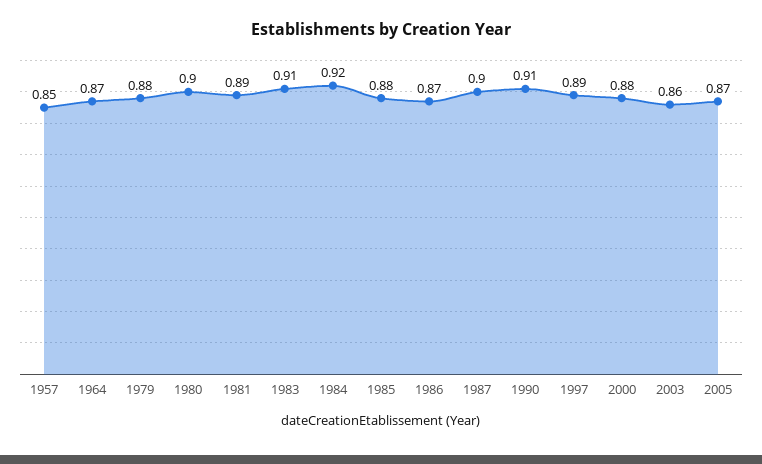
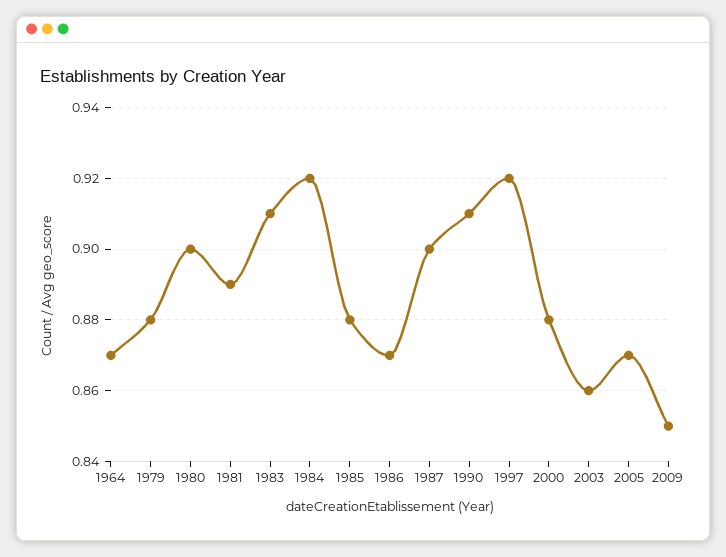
1957: 0.85 -> none
1997: 0.89 -> 0.92
2009: none -> 0.85

